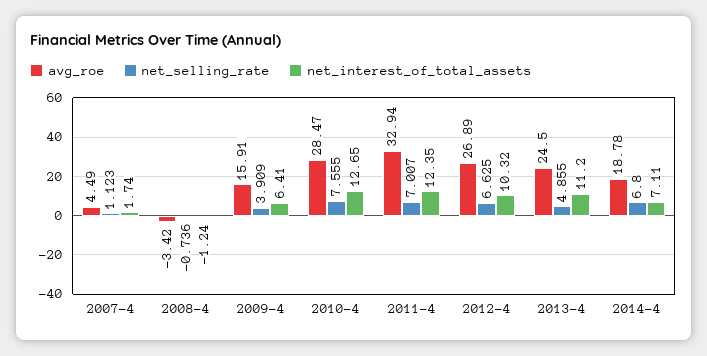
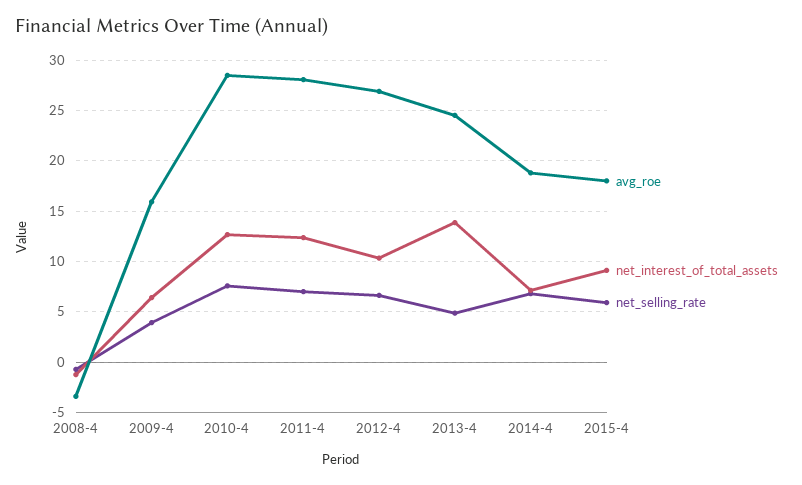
avg_roe, 2007-4: 4.49 -> none
net_selling_rate, 2007-4: 1.123 -> none
net_interest_of_total_assets, 2007-4: 1.74 -> none
avg_roe, 2011-4: 32.94 -> 28
net_interest_of_total_assets, 2013-4: 11.2 -> 14
avg_roe, 2015-4: none -> 18
net_interest_of_total_assets, 2015-4: none -> 9
net_selling_rate, 2015-4: none -> 6

